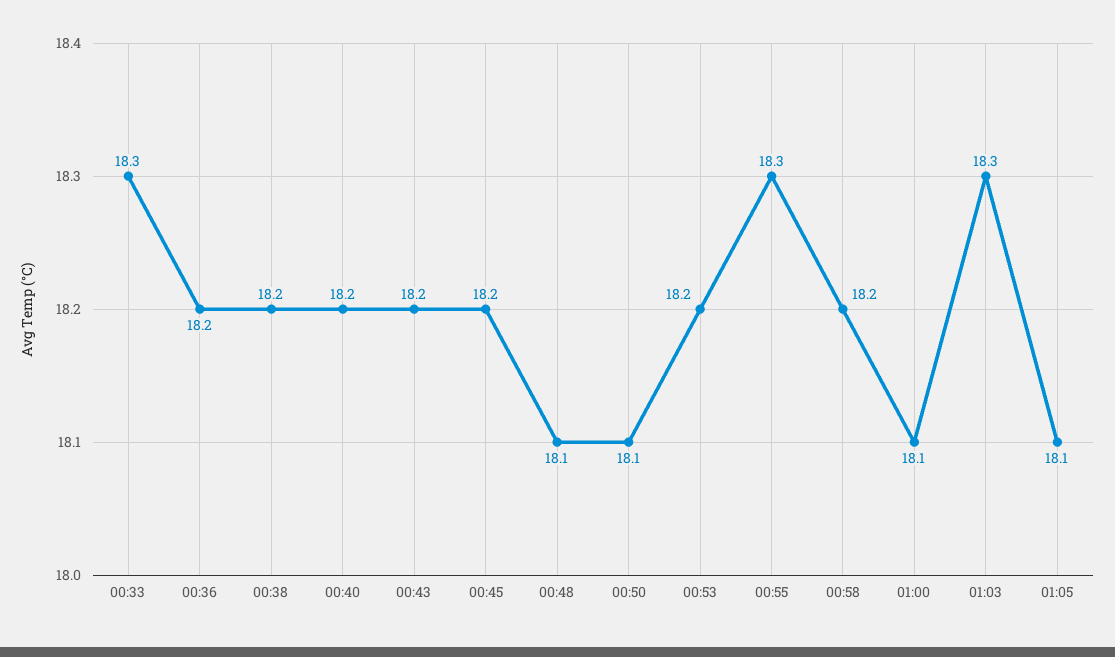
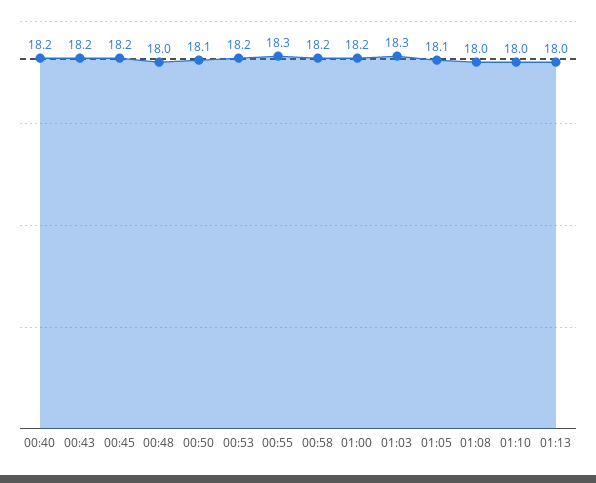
00:33: 18.3 -> none
00:36: 18.2 -> none
00:38: 18.2 -> none
00:48: 18.1 -> 18
01:00: 18.1 -> 18.2
01:08: none -> 18
01:10: none -> 18
01:13: none -> 18

